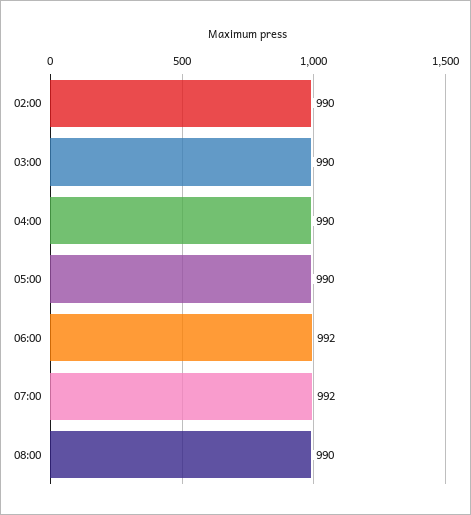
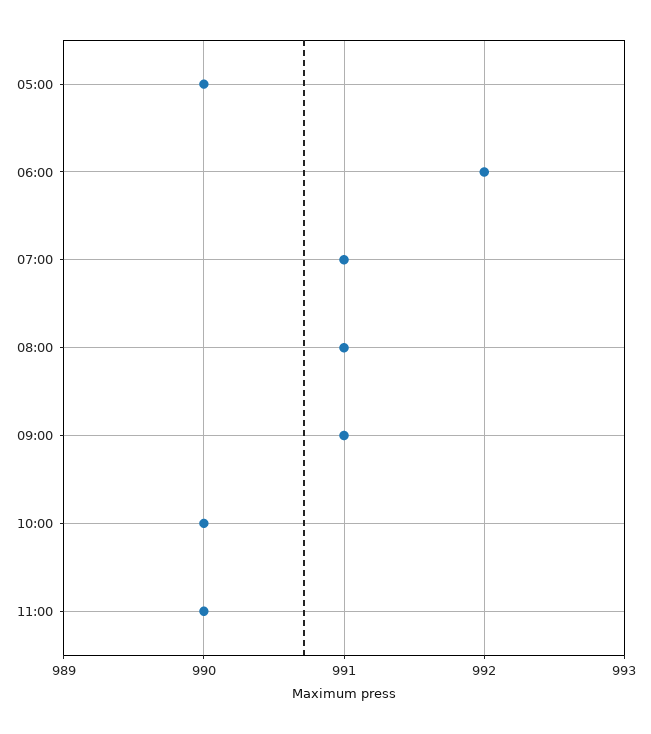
02:00: 990 -> none
03:00: 990 -> none
04:00: 990 -> none
07:00: 992 -> 991
08:00: 990 -> 991
09:00: none -> 991
10:00: none -> 990
11:00: none -> 990

